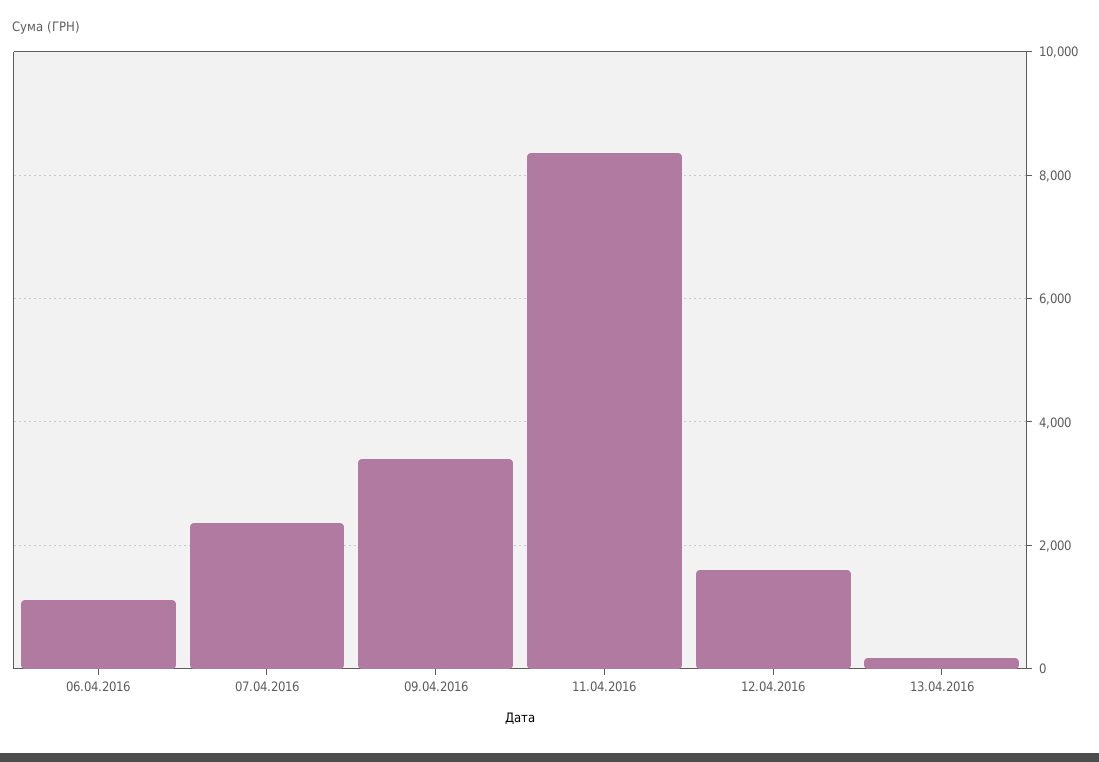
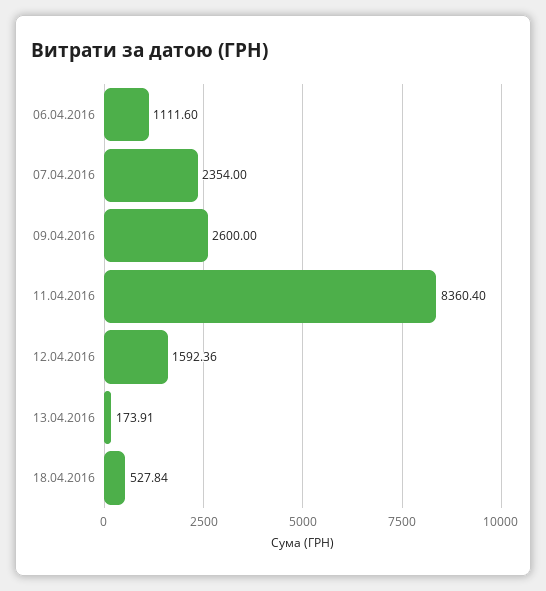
09.04.2016: 3400 -> 2600
18.04.2016: none -> 527.84

